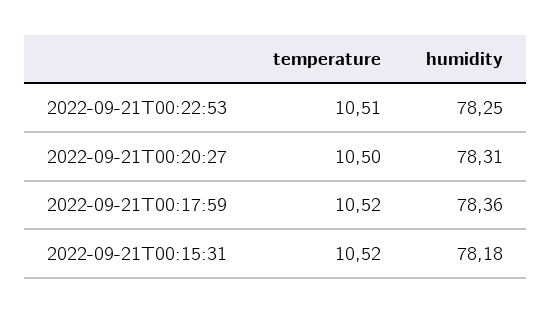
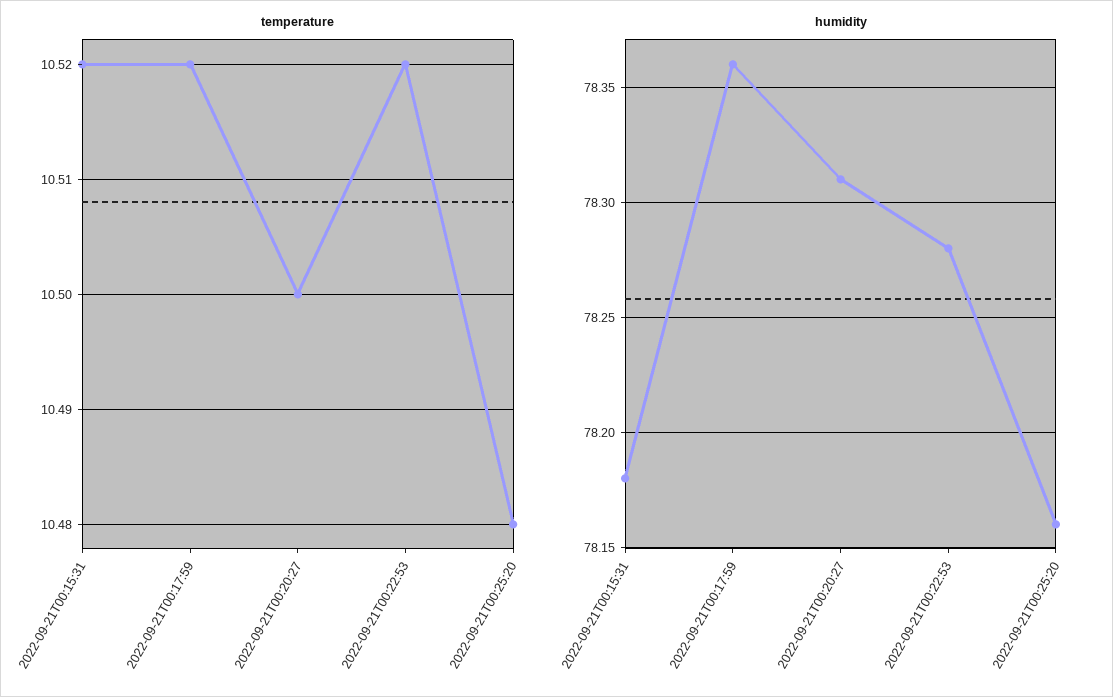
temperature, 2022-09-21T00:22:53: 10.51 -> 10.52
humidity, 2022-09-21T00:22:53: 78.25 -> 78.28
temperature, 2022-09-21T00:25:20: none -> 10.48
humidity, 2022-09-21T00:25:20: none -> 78.16

